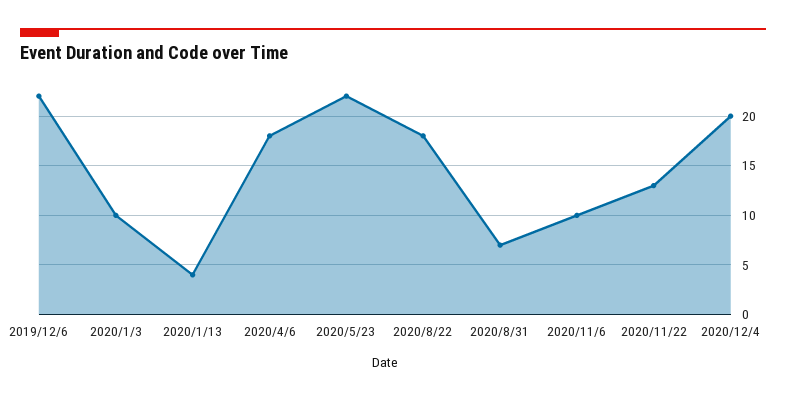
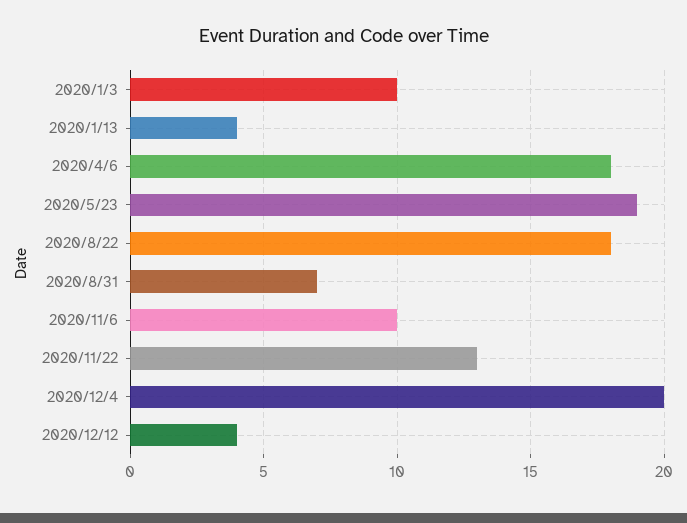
2019/12/6: 22 -> none
2020/5/23: 22 -> 19
2020/12/12: none -> 4

